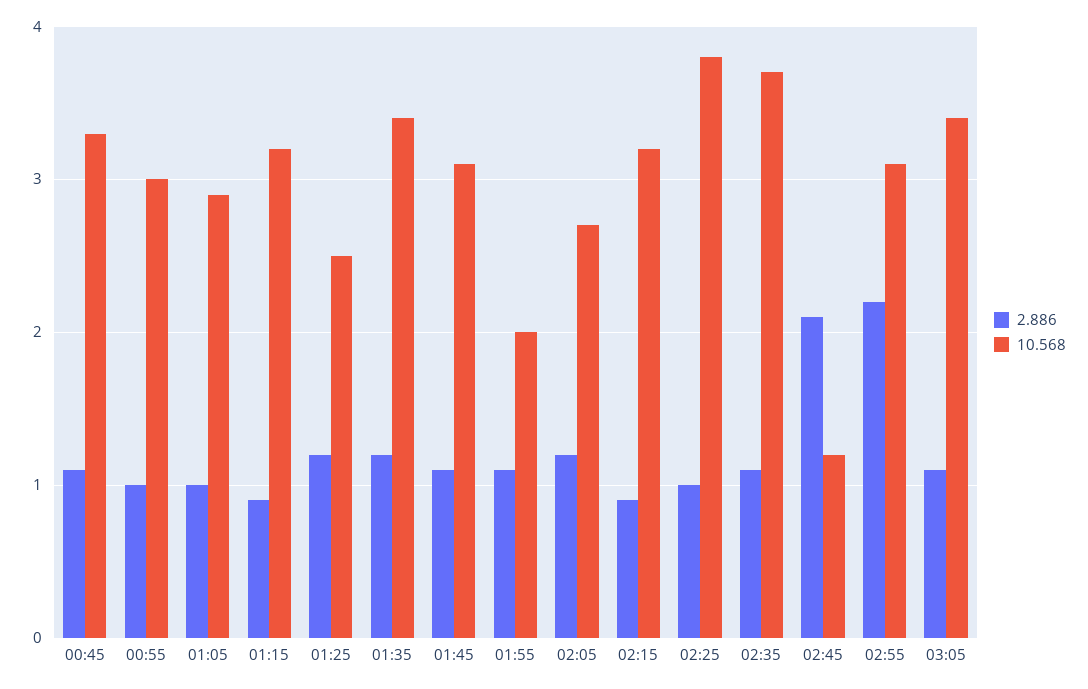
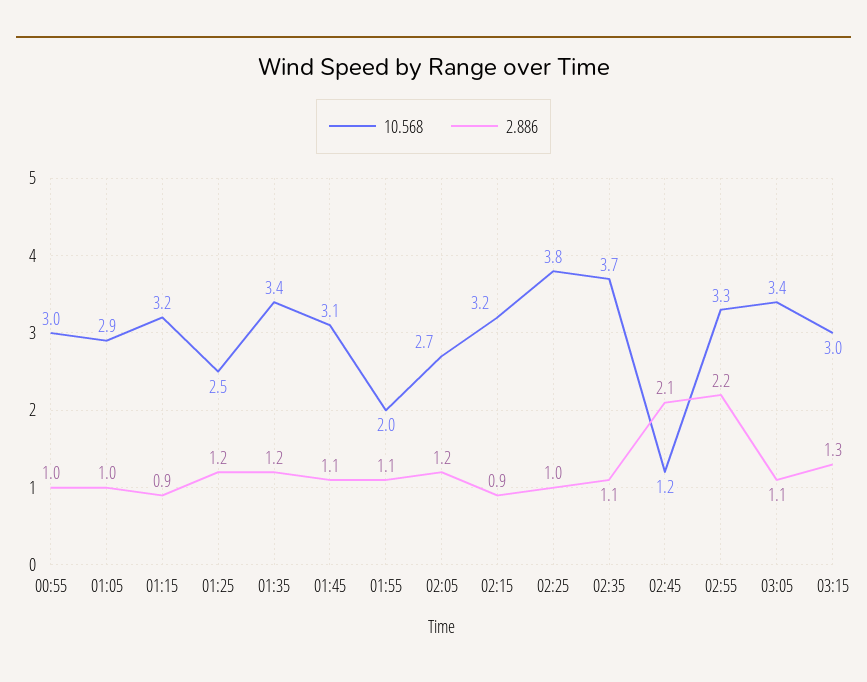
2.886, 00:45: 1.1 -> none
10.568, 00:45: 3.3 -> none
10.568, 02:55: 3.1 -> 3.3
10.568, 03:15: none -> 3
2.886, 03:15: none -> 1.3

